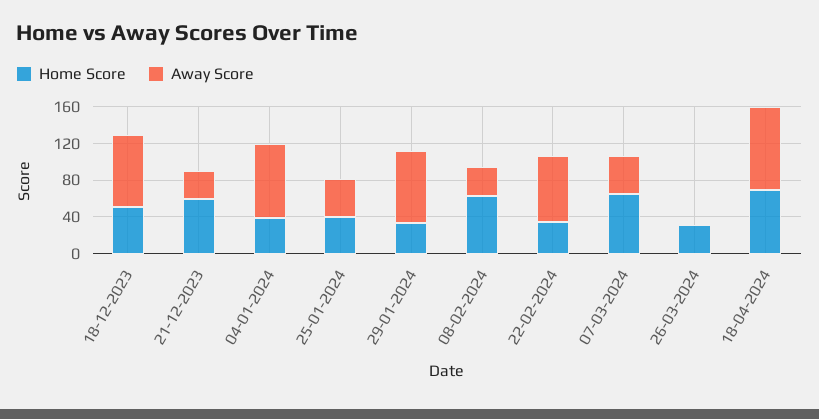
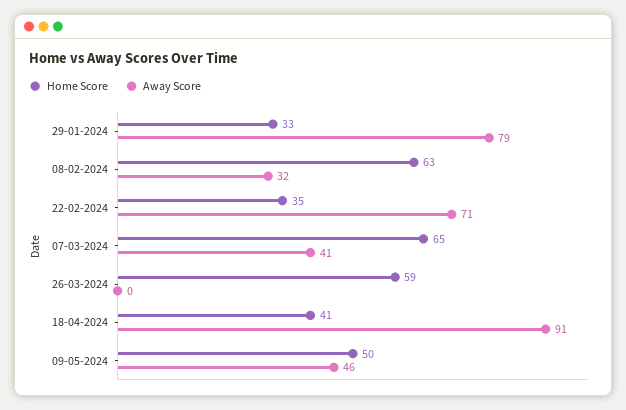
Home Score, 18-12-2023: 50 -> none
Away Score, 18-12-2023: 80 -> none
Home Score, 21-12-2023: 60 -> none
Away Score, 21-12-2023: 30 -> none
Home Score, 04-01-2024: 40 -> none
Away Score, 04-01-2024: 80 -> none
Home Score, 25-01-2024: 40 -> none
Away Score, 25-01-2024: 40 -> none
Home Score, 26-03-2024: 30 -> 59
Home Score, 18-04-2024: 70 -> 41
Home Score, 09-05-2024: none -> 50
Away Score, 09-05-2024: none -> 46

